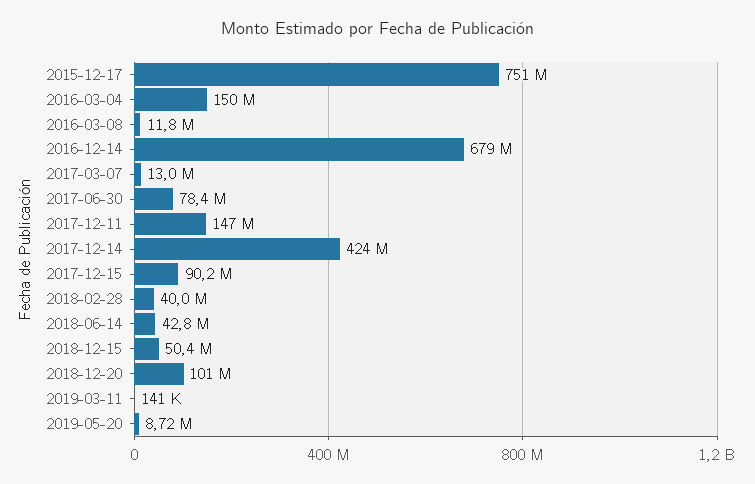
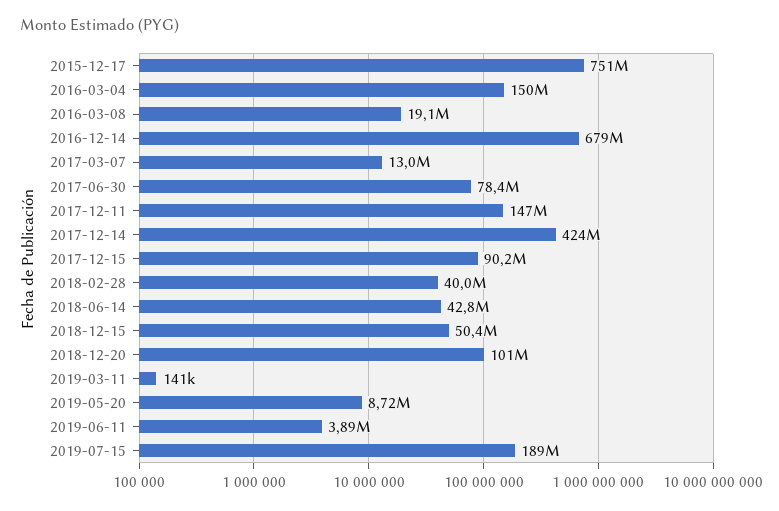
2016-03-08: 11800000 -> 19100000
2019-06-11: none -> 3890000
2019-07-15: none -> 189000000

